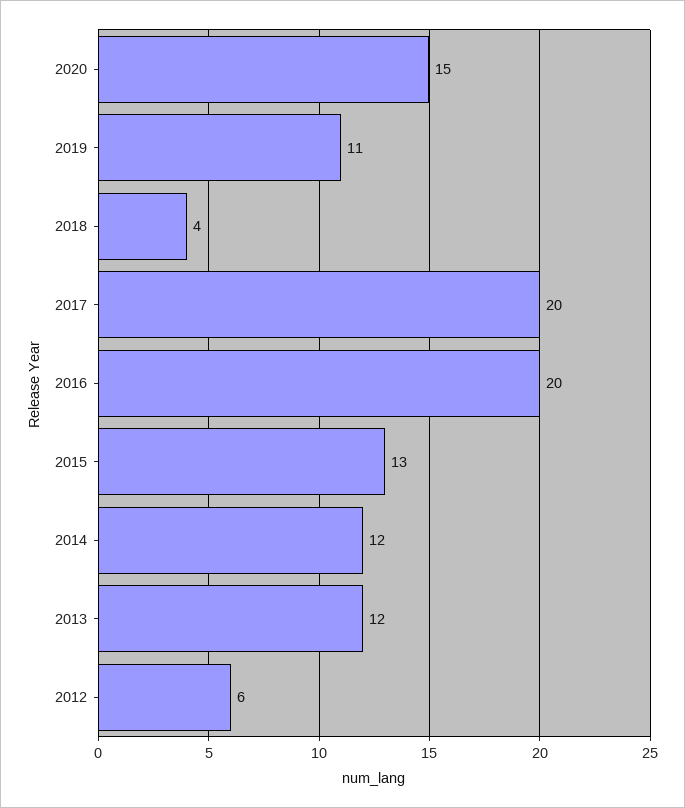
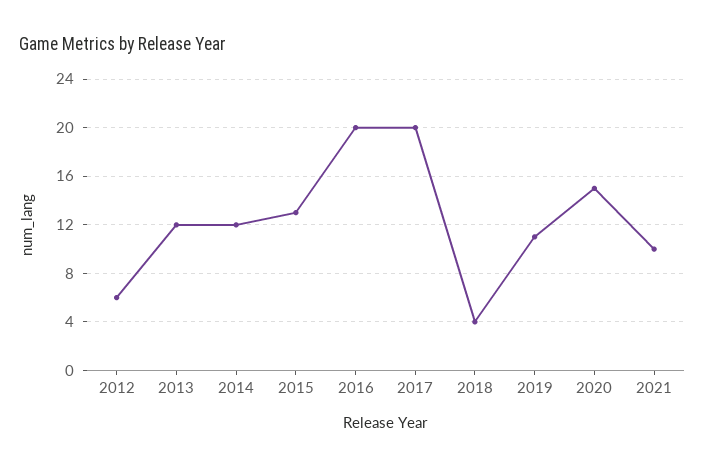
2021: none -> 10

